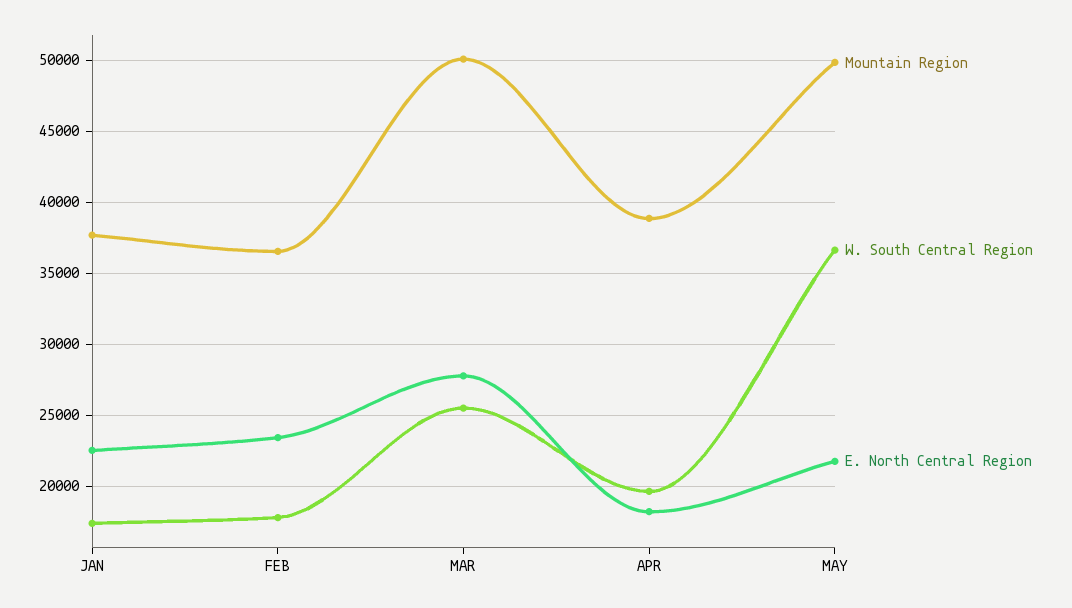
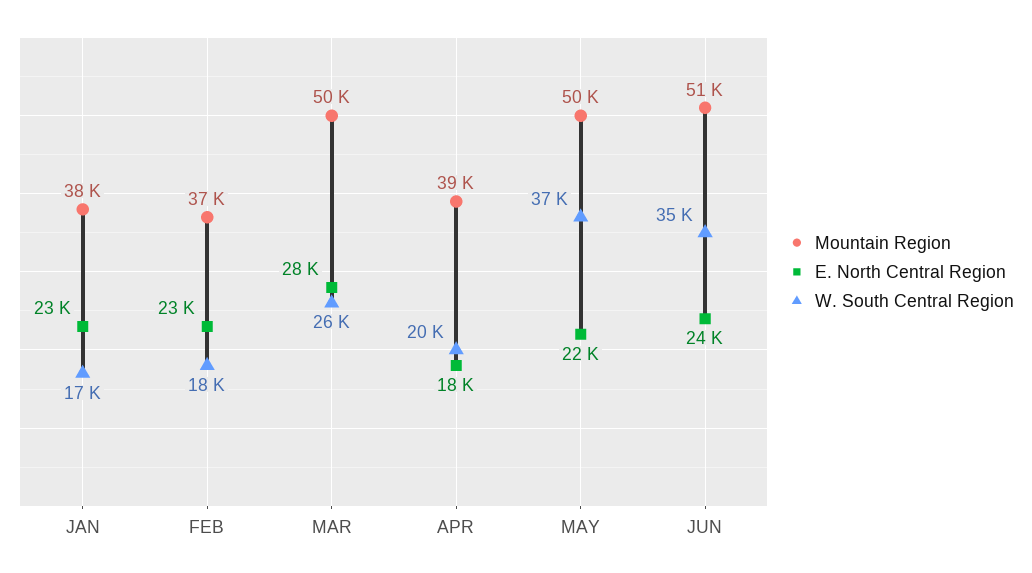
Mountain Region, JUN: none -> 51000
E. North Central Region, JUN: none -> 24000
W. South Central Region, JUN: none -> 35000

